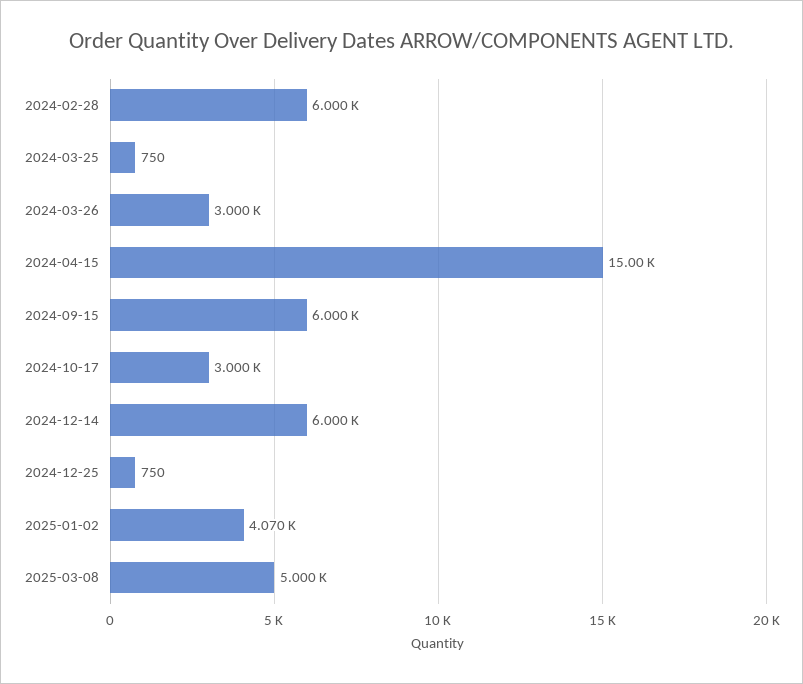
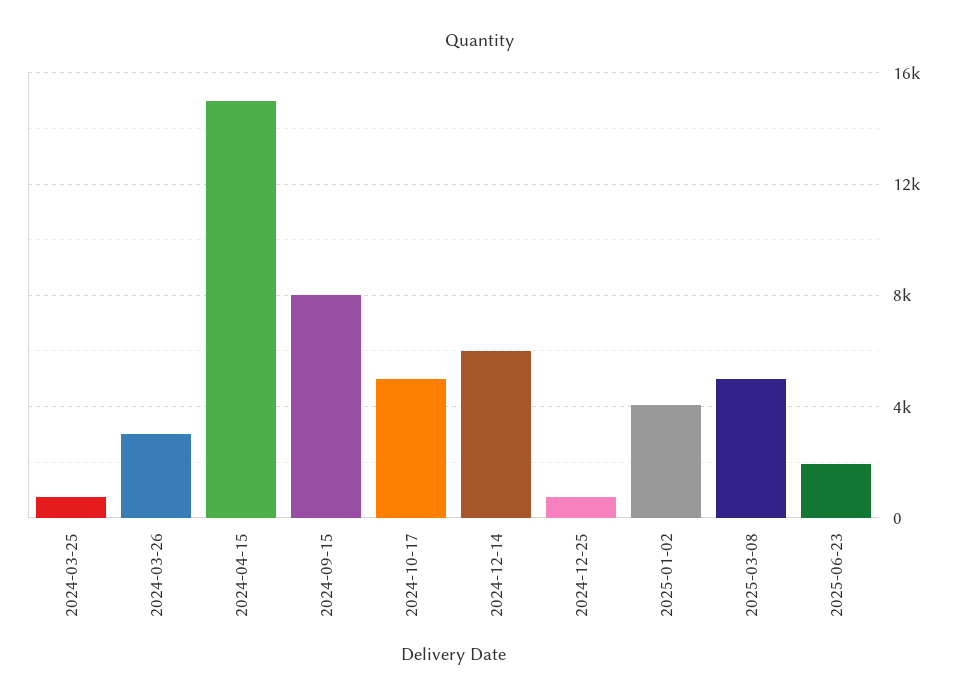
2024-02-28: 6000 -> none
2024-09-15: 6000 -> 8000
2024-10-17: 3000 -> 5000
2025-06-23: none -> 2000

